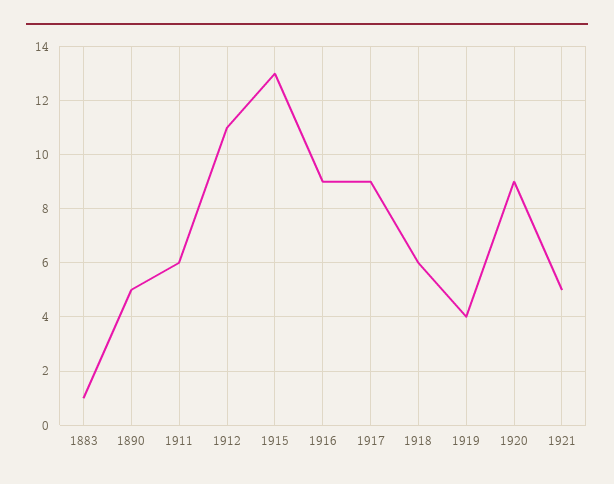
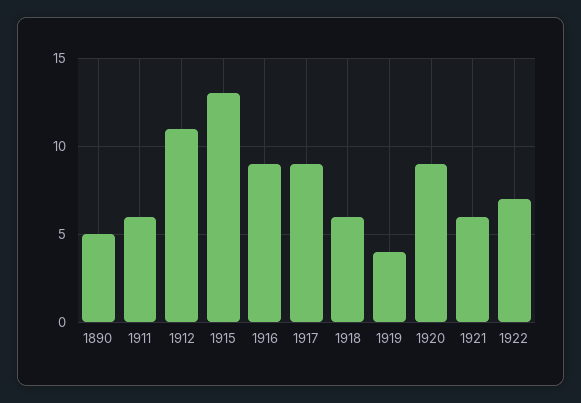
1883: 1 -> none
1921: 5 -> 6
1922: none -> 7

